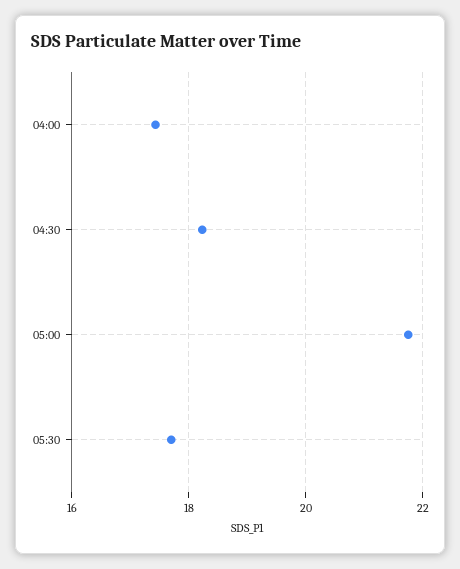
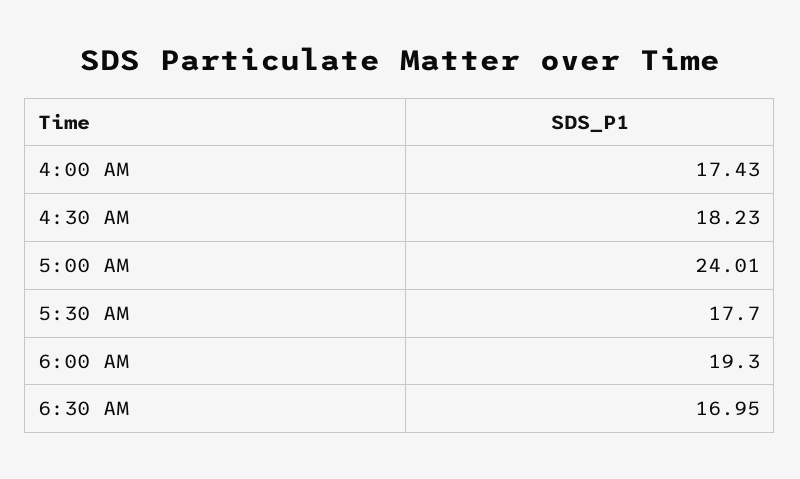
05:00: 21.8 -> 24.01
6:00 AM: none -> 19.3
6:30 AM: none -> 16.95

